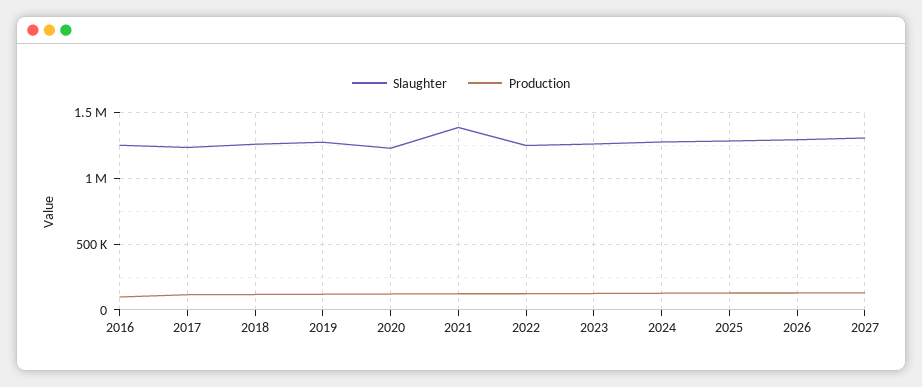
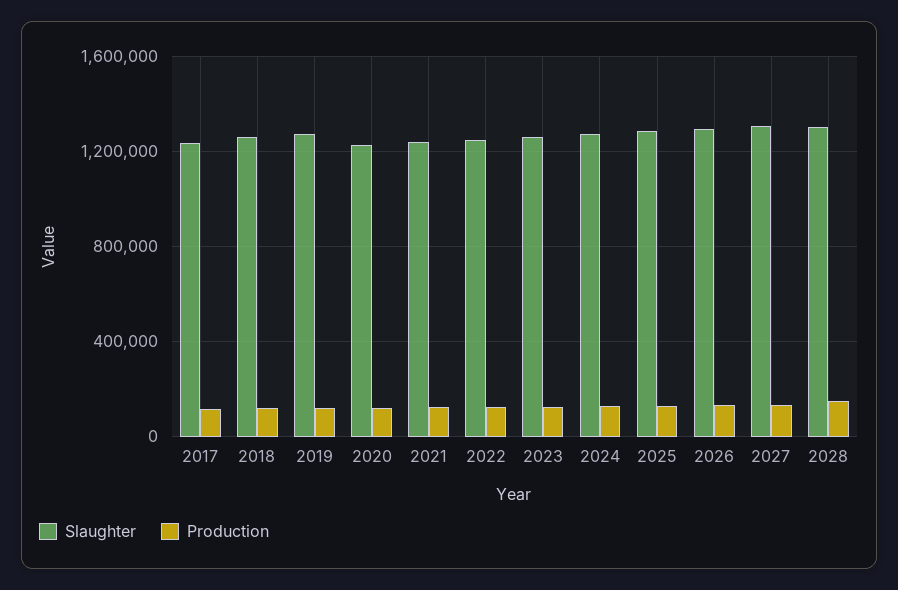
Slaughter, 2016: 1250000 -> none
Production, 2016: 100000 -> none
Slaughter, 2021: 1400000 -> 1250000
Slaughter, 2028: none -> 1300000
Production, 2028: none -> 150000

